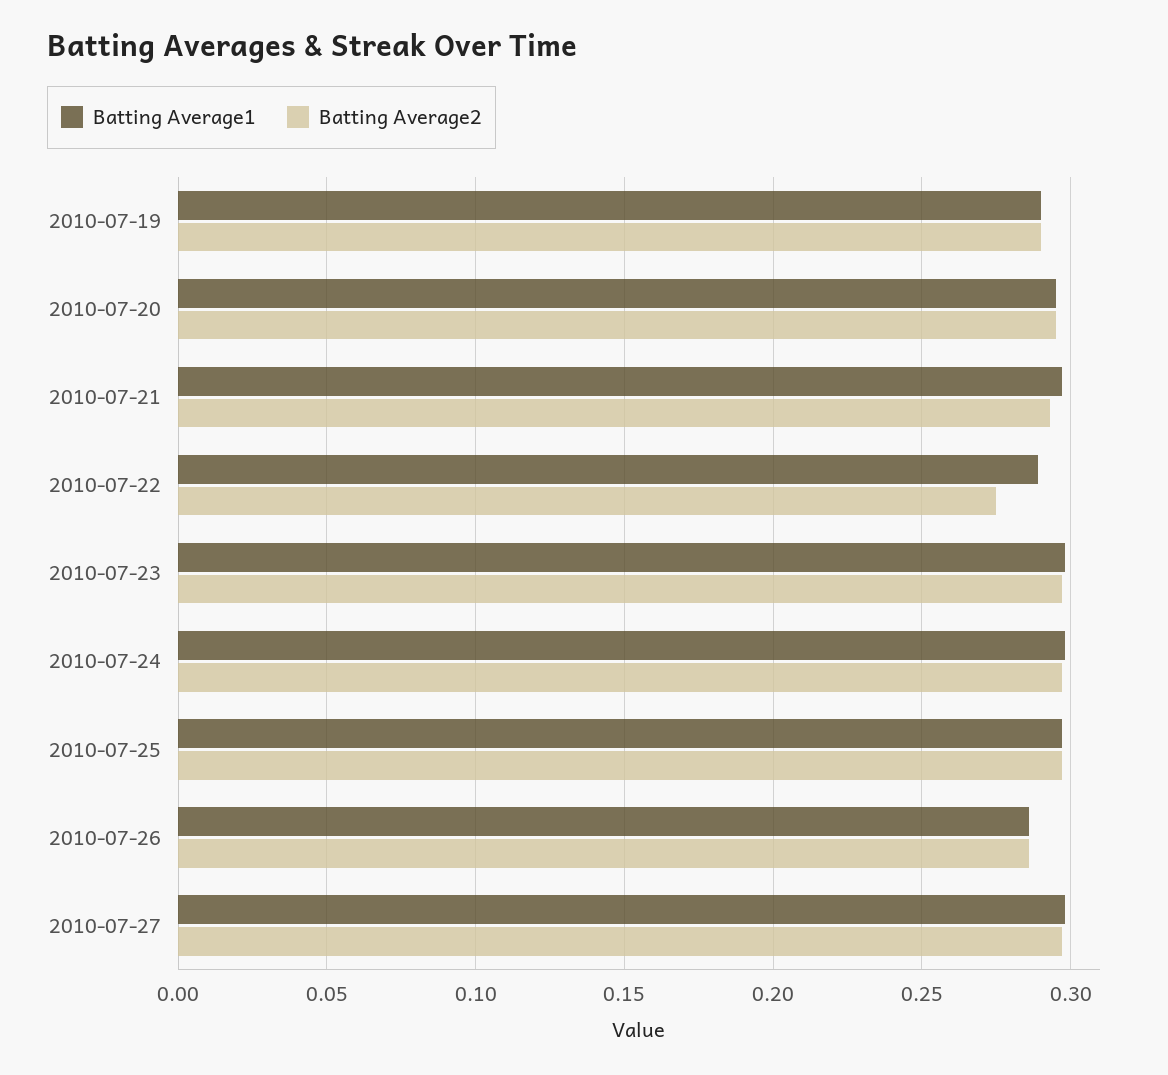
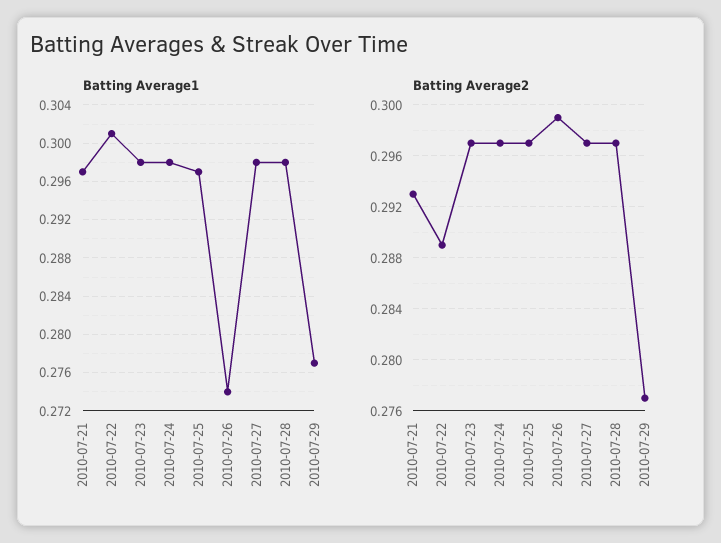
Batting Average1, 2010-07-19: 0.29 -> none
Batting Average2, 2010-07-19: 0.29 -> none
Batting Average1, 2010-07-20: 0.295 -> none
Batting Average2, 2010-07-20: 0.295 -> none
Batting Average1, 2010-07-22: 0.29 -> 0.301
Batting Average2, 2010-07-22: 0.275 -> 0.289
Batting Average1, 2010-07-26: 0.285 -> 0.274
Batting Average2, 2010-07-26: 0.285 -> 0.299
Batting Average1, 2010-07-28: none -> 0.298
Batting Average1, 2010-07-29: none -> 0.277
Batting Average2, 2010-07-28: none -> 0.297
Batting Average2, 2010-07-29: none -> 0.277

